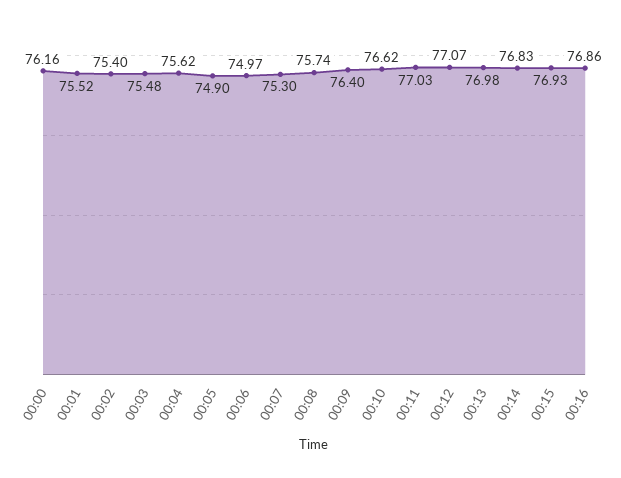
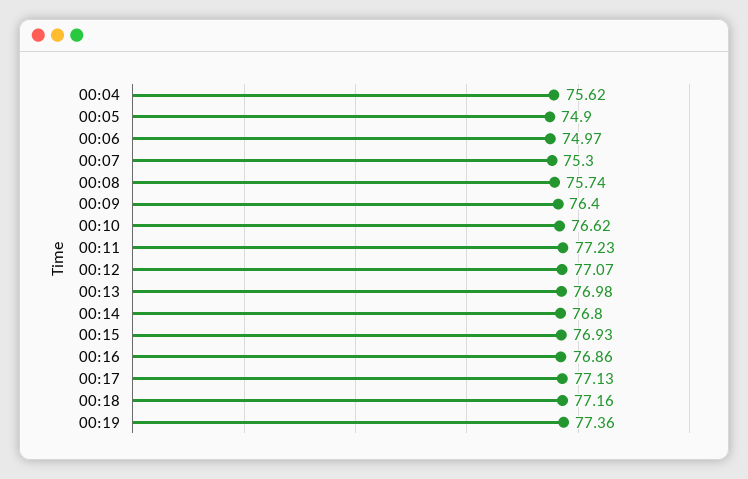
00:00: 76.16 -> none
00:01: 75.52 -> none
00:02: 75.4 -> none
00:03: 75.48 -> none
00:11: 77.03 -> 77.23
00:14: 76.83 -> 76.8
00:17: none -> 77.13
00:18: none -> 77.16
00:19: none -> 77.36

